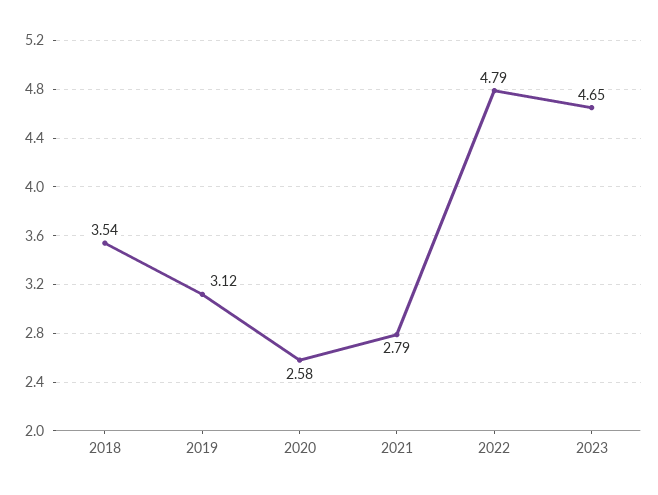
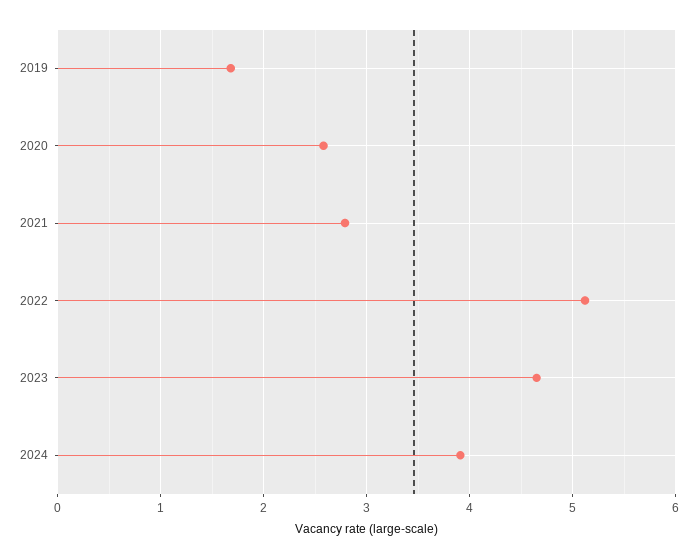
2018: 3.54 -> none
2019: 3.12 -> 1.7
2022: 4.79 -> 5.1
2024: none -> 3.9

